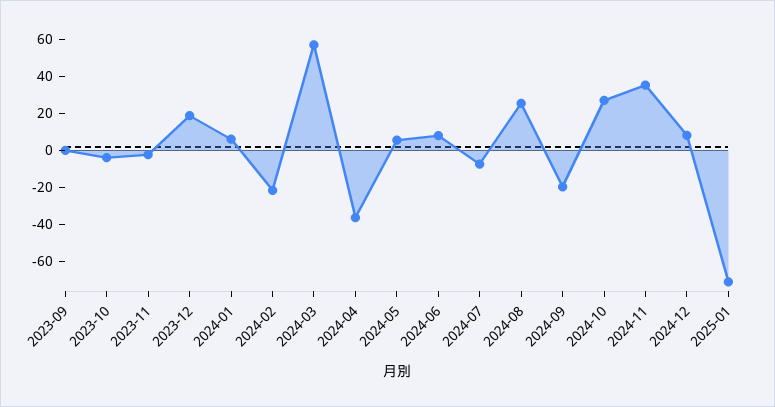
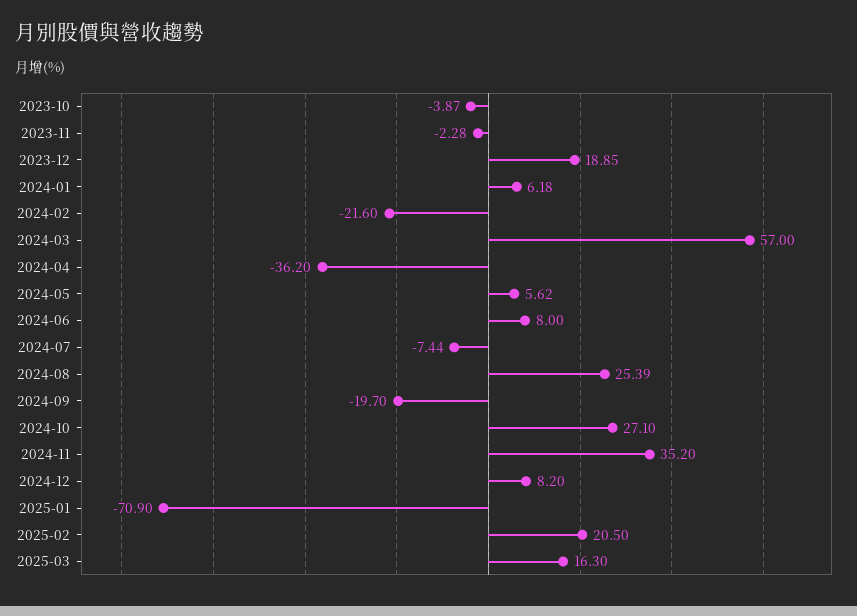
2023-09: 0 -> none
2025-02: none -> 20.5
2025-03: none -> 16.3

